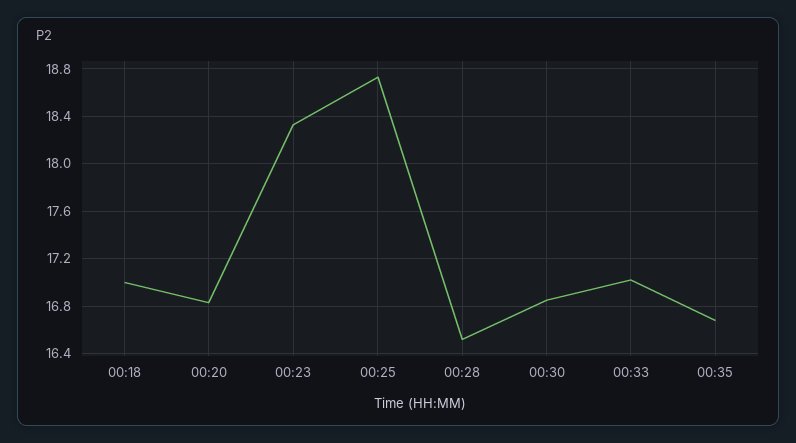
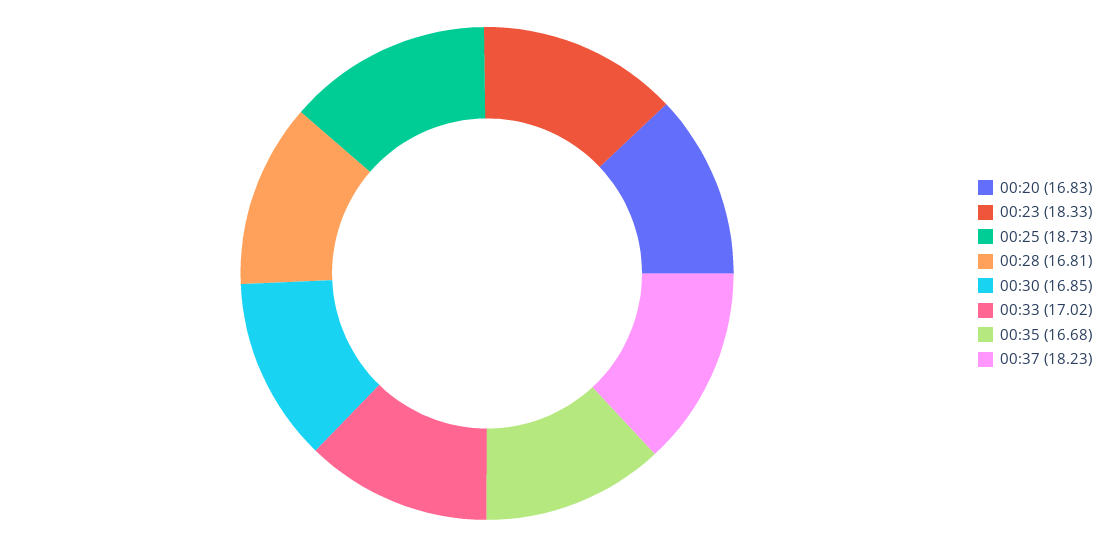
00:18: 17 -> none
00:28: 16.5 -> 16.81
00:37: none -> 18.23

